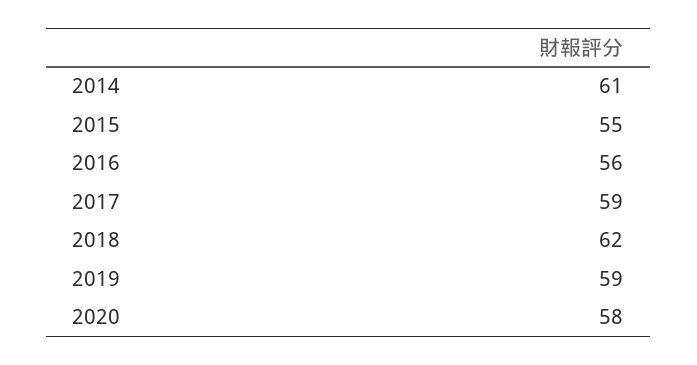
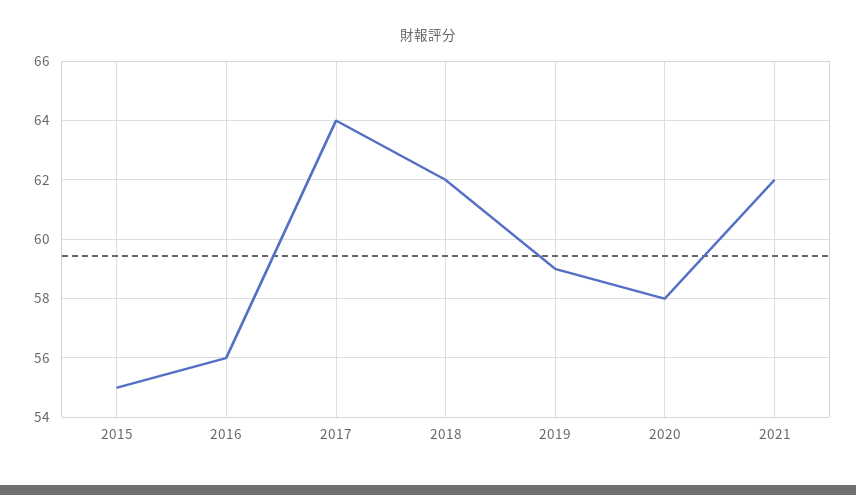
2014: 61 -> none
2017: 59 -> 64
2021: none -> 62

